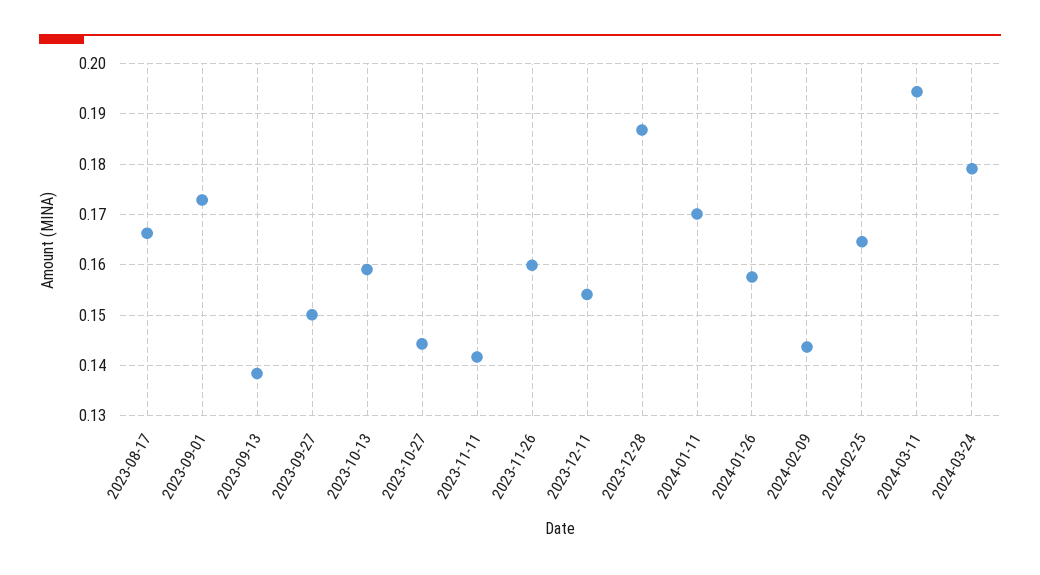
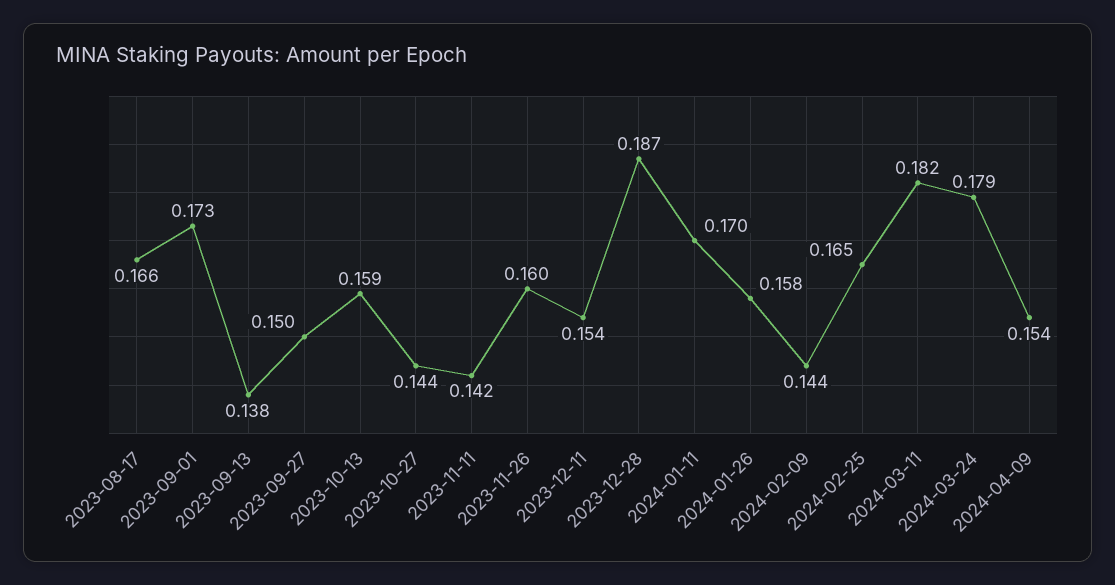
2024-03-11: 0.194 -> 0.182
2024-04-09: none -> 0.154

